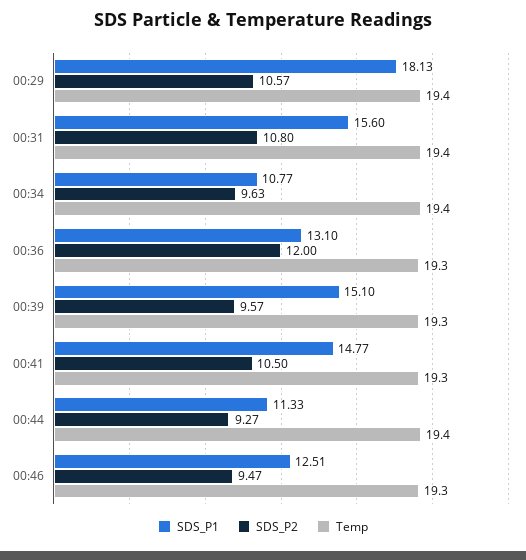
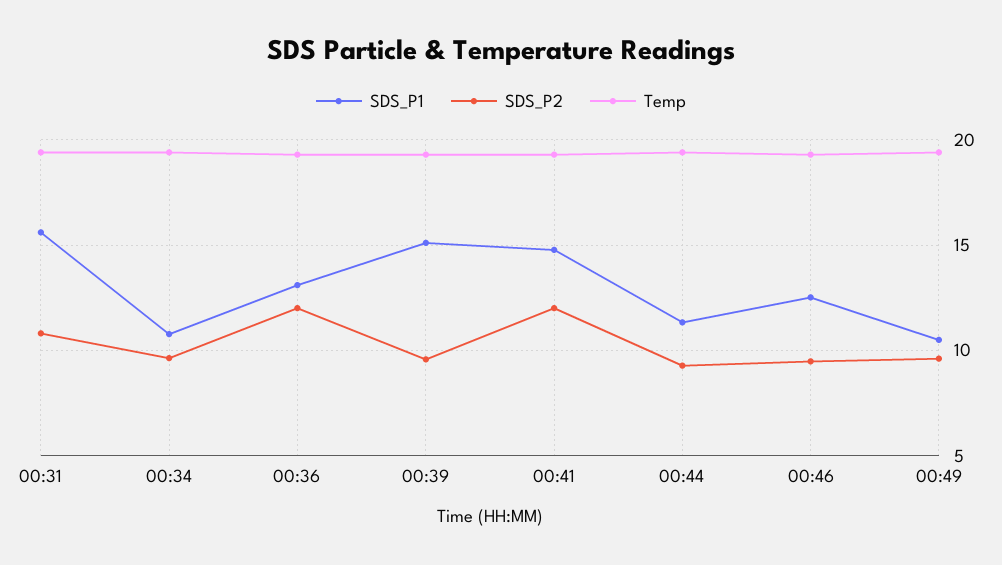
SDS_P1, 00:29: 18.13 -> none
SDS_P2, 00:29: 10.57 -> none
Temp, 00:29: 19.4 -> none
SDS_P2, 00:41: 10.5 -> 12
SDS_P1, 00:49: none -> 10.5
SDS_P2, 00:49: none -> 9.5
Temp, 00:49: none -> 19.5

